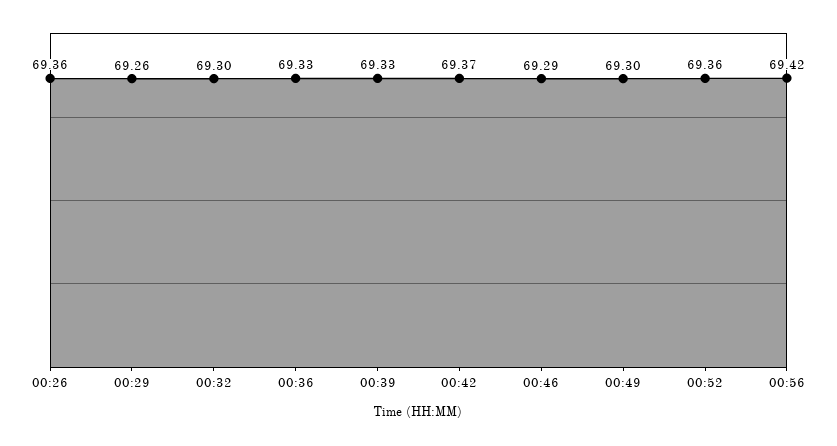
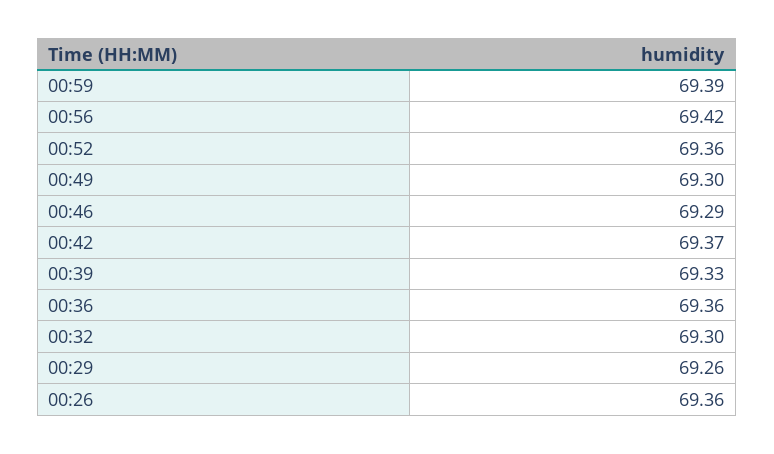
00:36: 69.33 -> 69.36
00:59: none -> 69.39

